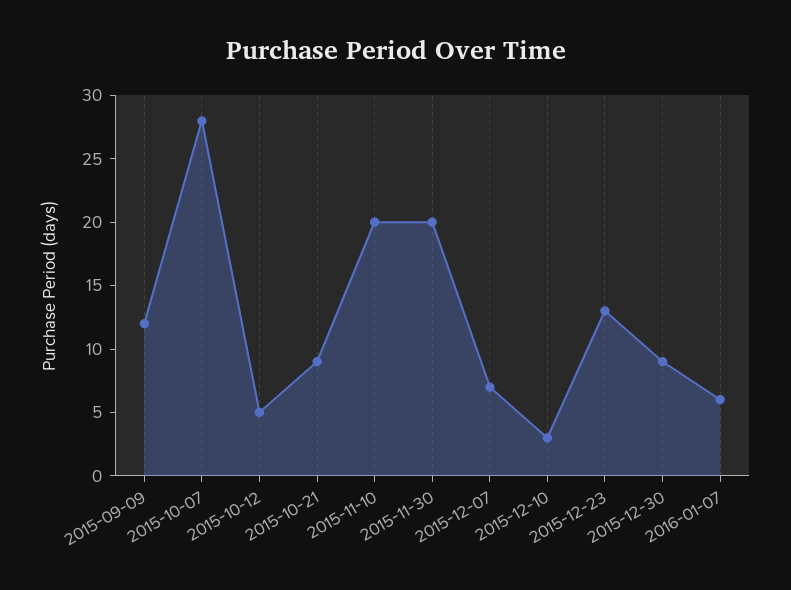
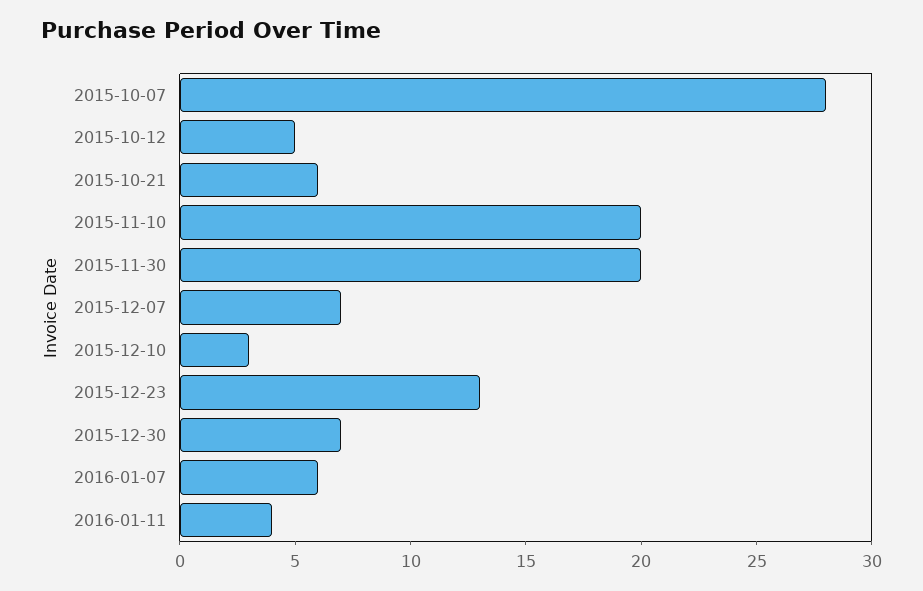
2015-09-09: 12 -> none
2015-10-21: 9 -> 6
2015-12-30: 9 -> 7
2016-01-11: none -> 4

